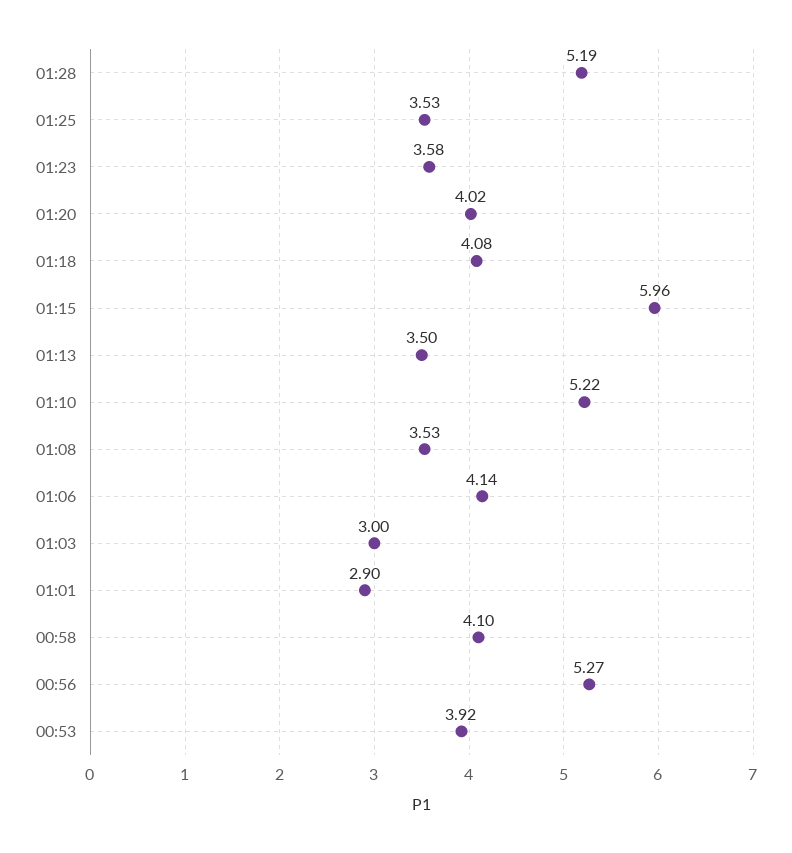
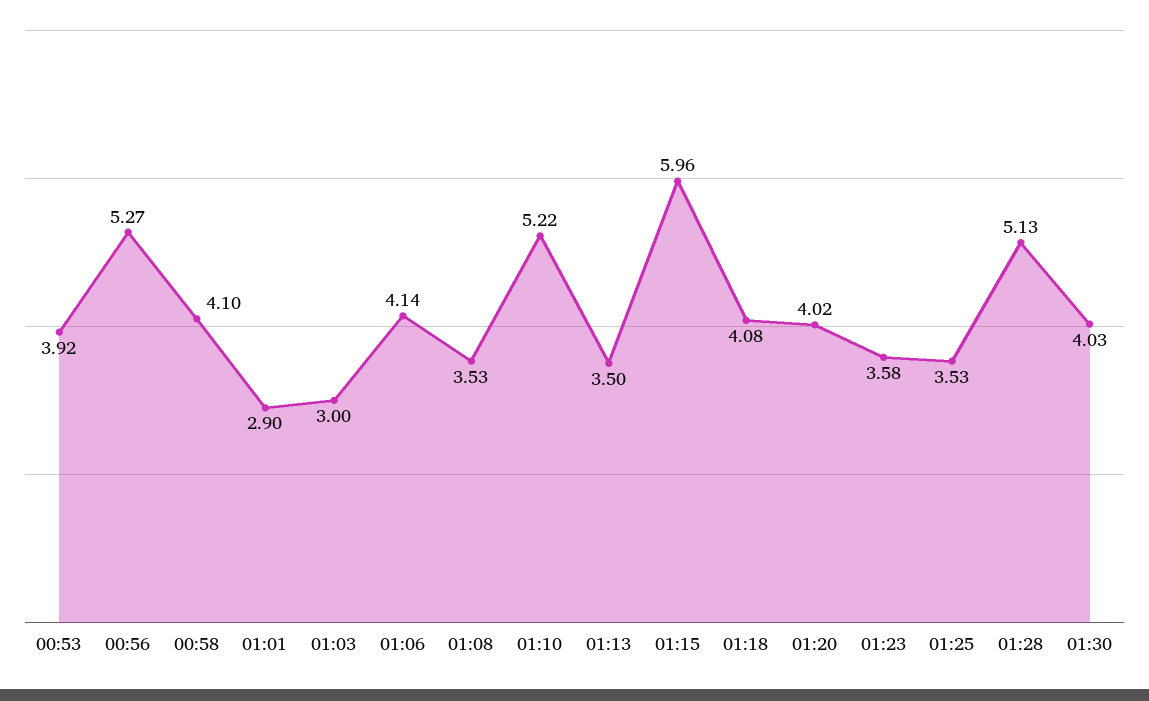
01:28: 5.19 -> 5.13
01:30: none -> 4.03

